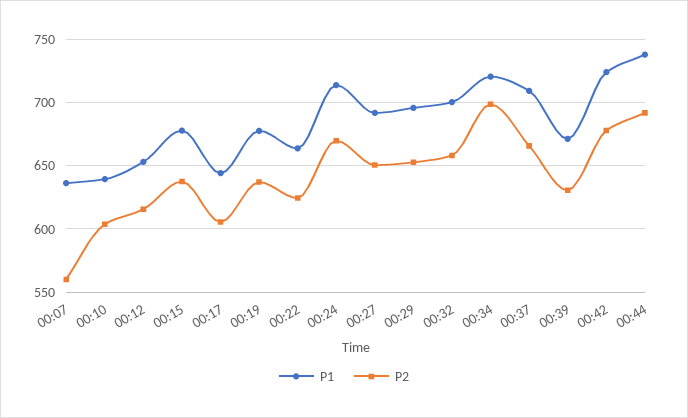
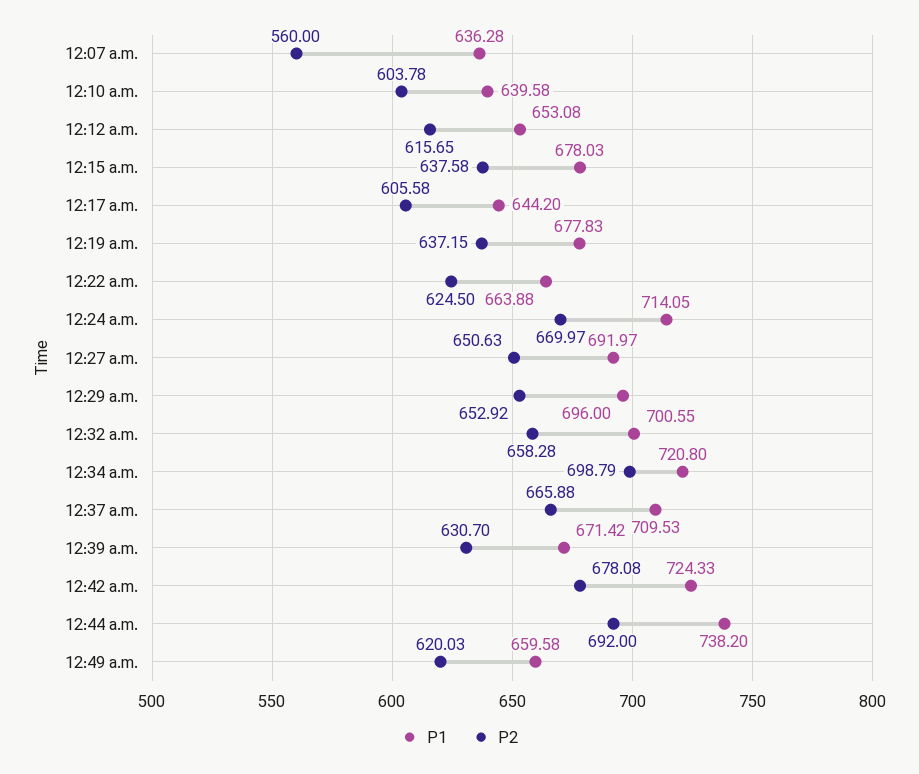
P1, 12:49 a.m.: none -> 659.58
P2, 12:49 a.m.: none -> 620.03

